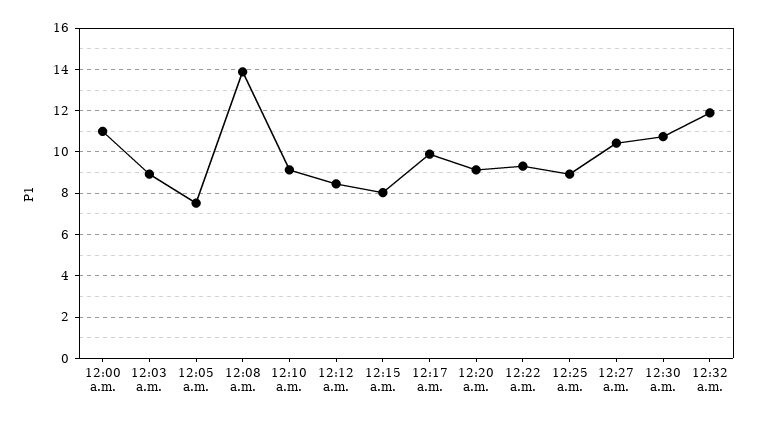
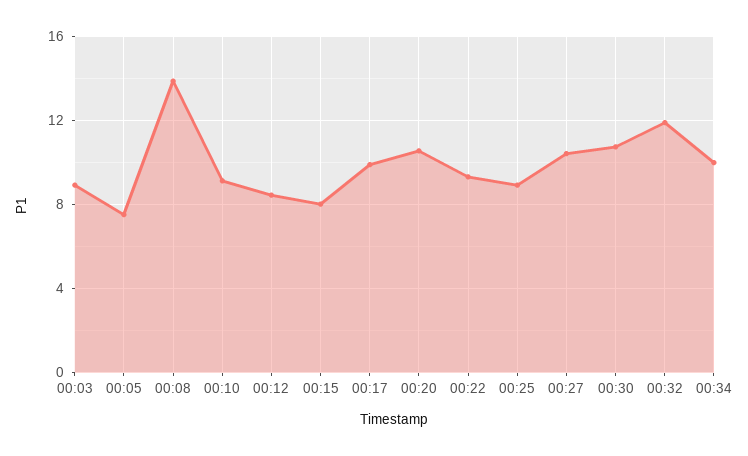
12:00 a.m.: 11 -> none
12:20 a.m.: 9 -> 10.5
00:34: none -> 10

